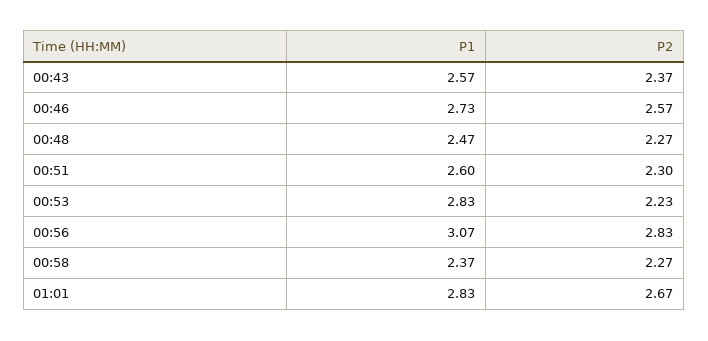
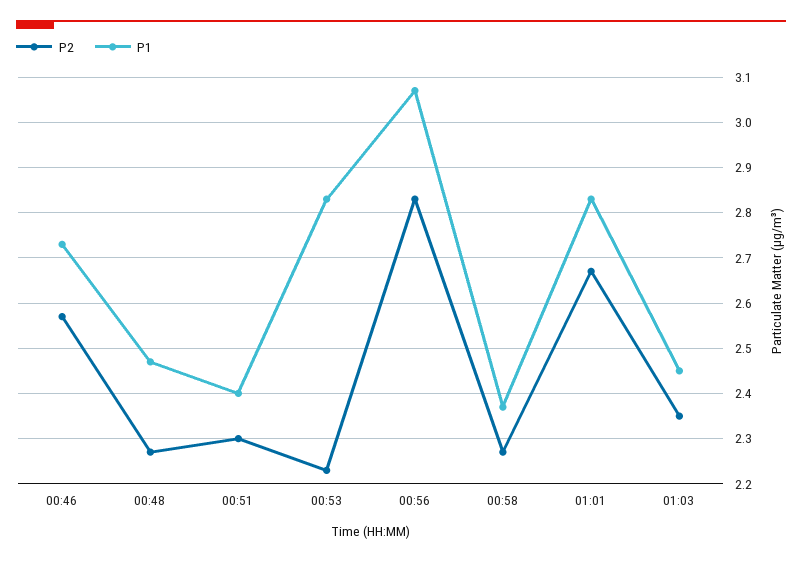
P1, 00:43: 2.57 -> none
P2, 00:43: 2.37 -> none
P1, 00:51: 2.6 -> 2.4
P2, 01:03: none -> 2.35
P1, 01:03: none -> 2.45

